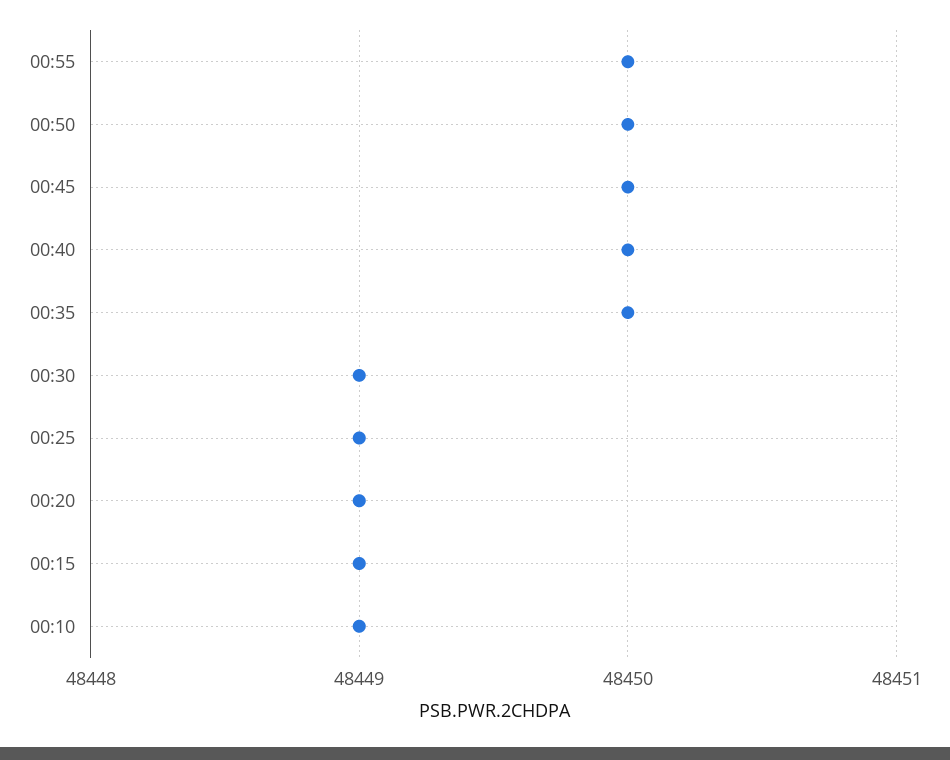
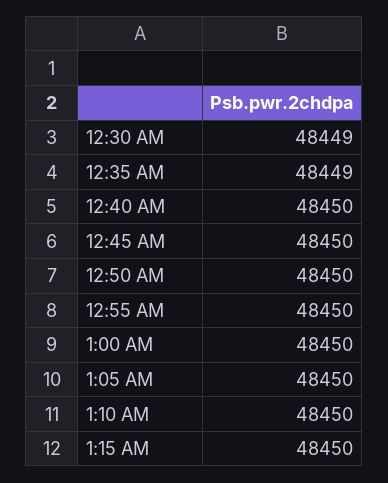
00:35: 48450 -> 48449
00:25: 48449 -> none
00:20: 48449 -> none
00:15: 48449 -> none
00:10: 48449 -> none
1:00 AM: none -> 48450
1:05 AM: none -> 48450
1:10 AM: none -> 48450
1:15 AM: none -> 48450

